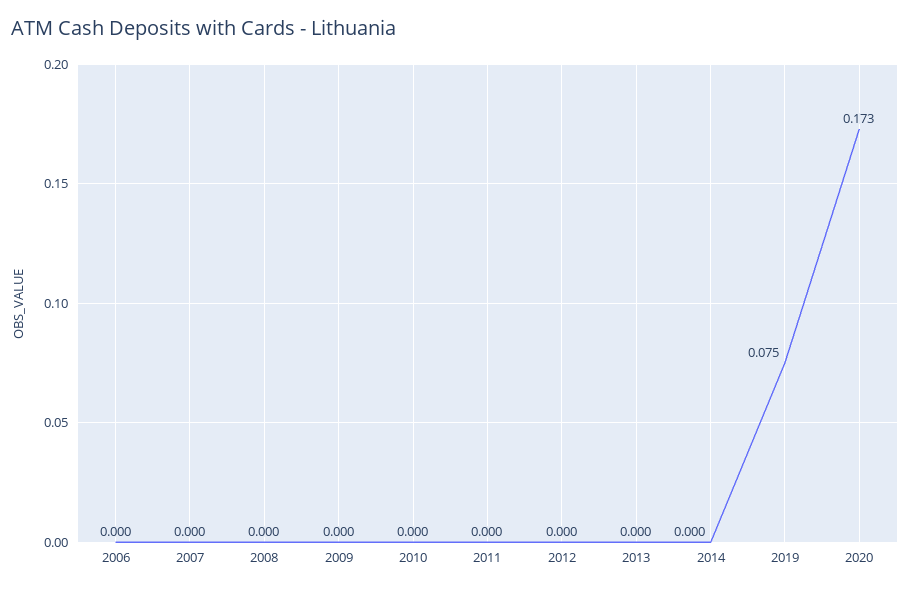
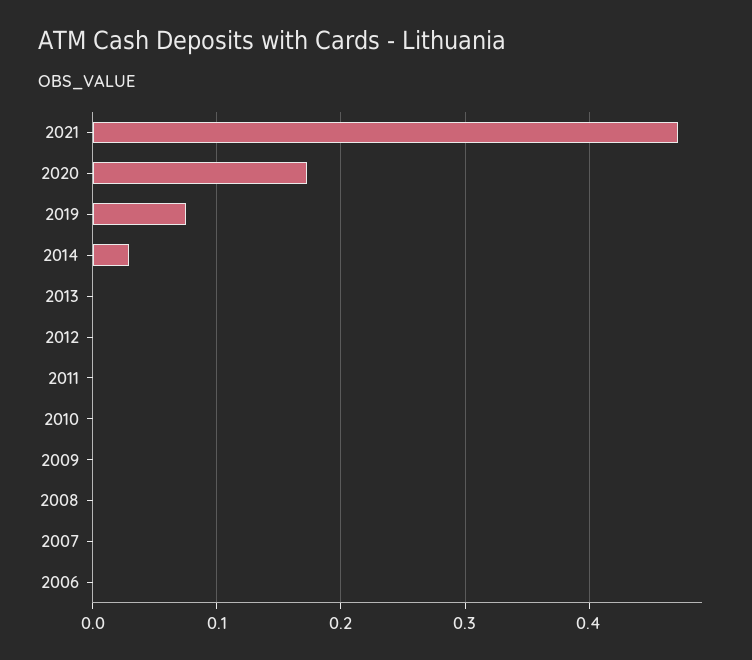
2014: 0 -> 0.03
2021: none -> 0.47

